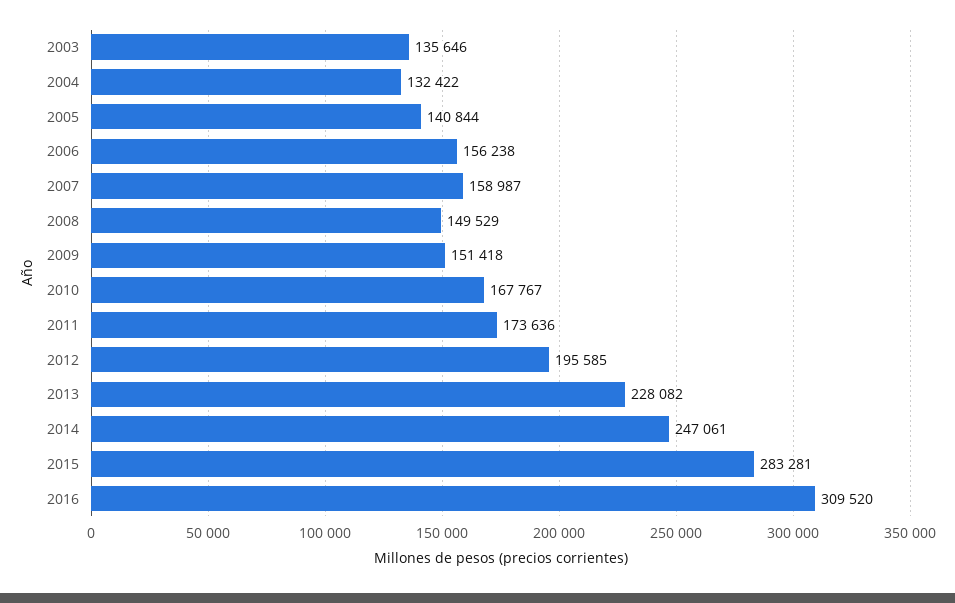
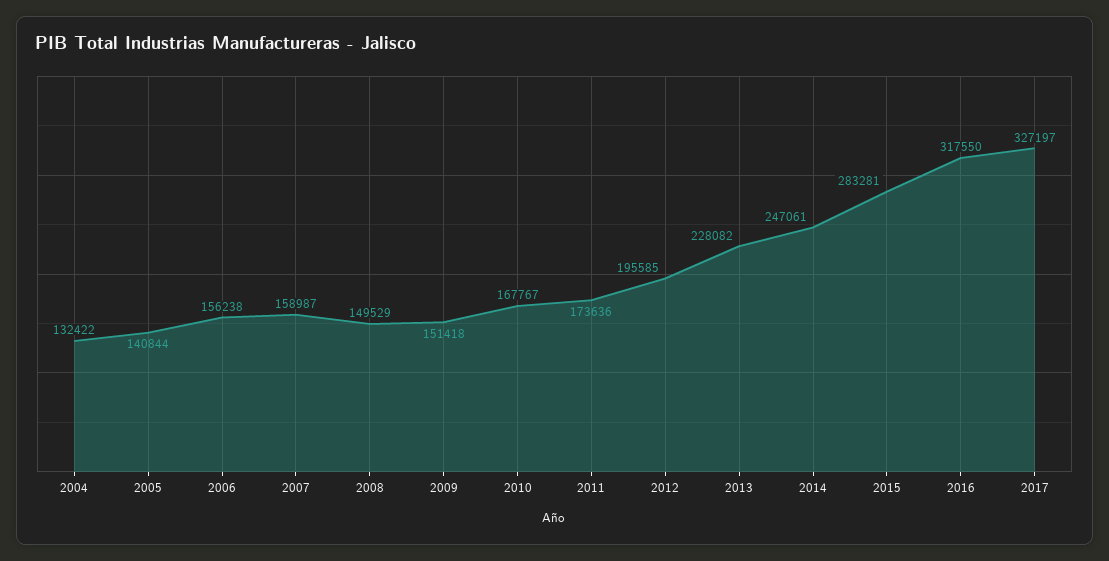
2003: 135646 -> none
2016: 309520 -> 317550
2017: none -> 327197

